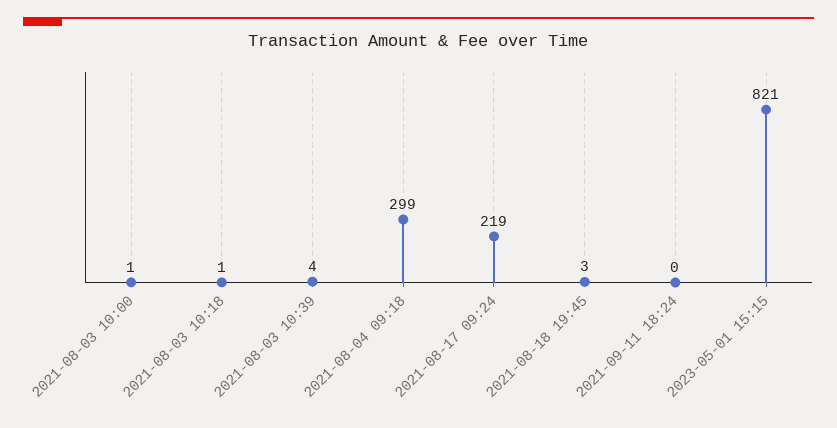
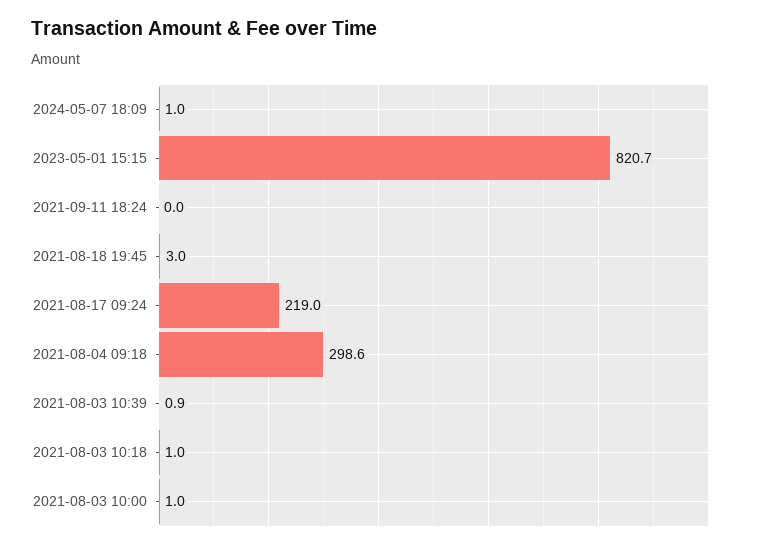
2021-08-03 10:39: 4 -> 0.9
2024-05-07 18:09: none -> 1

